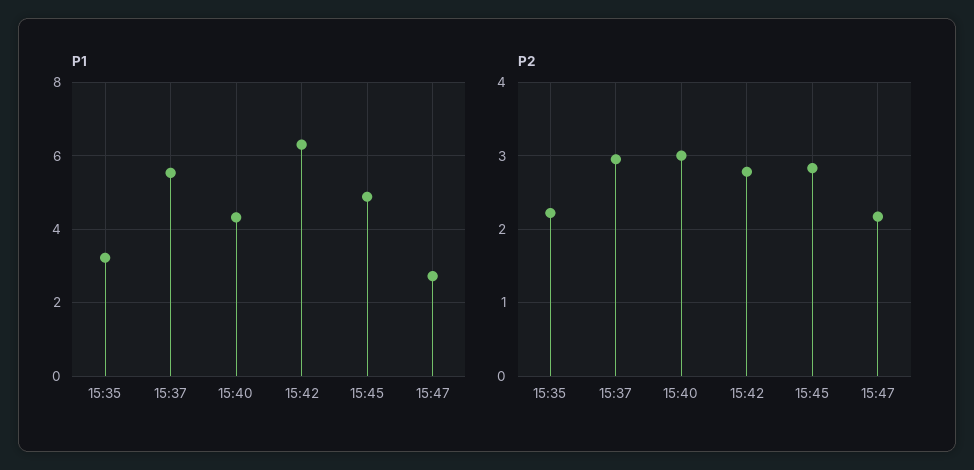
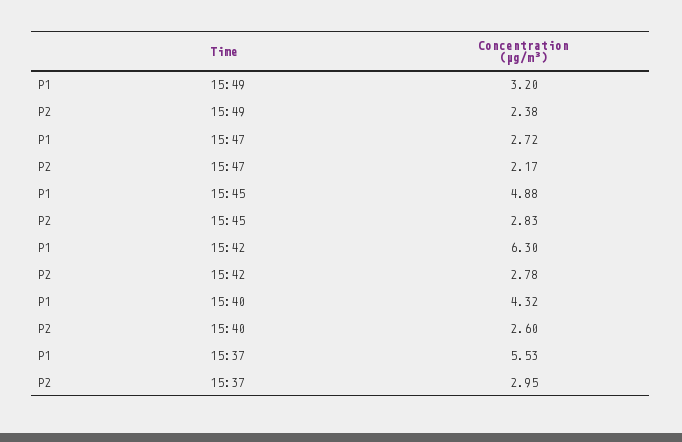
P1, 15:35: 3.2 -> none
P2, 15:35: 2.2 -> none
P2, 15:40: 3 -> 2.6
P1, 15:49: none -> 3.2
P2, 15:49: none -> 2.38

